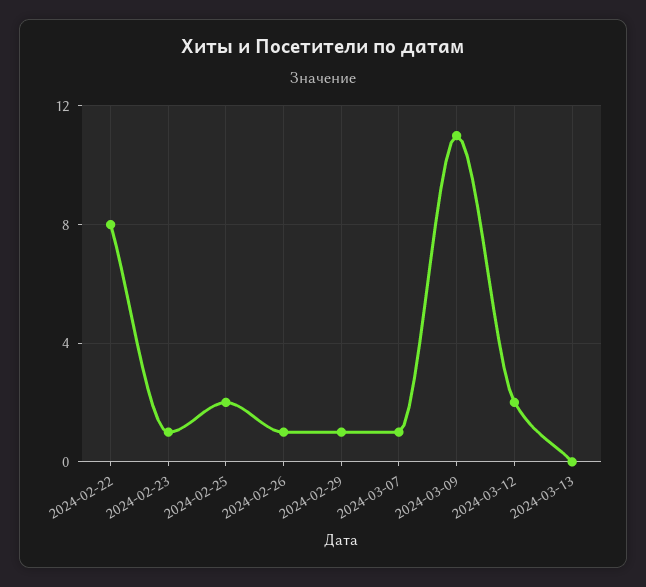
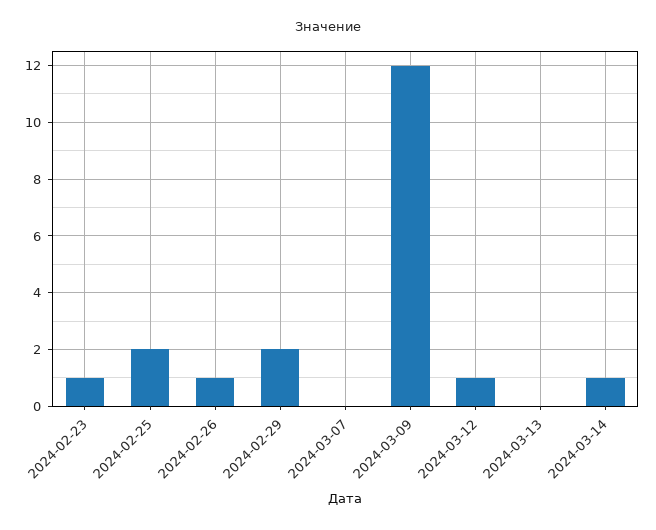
2024-02-22: 8 -> none
2024-02-29: 1 -> 2
2024-03-07: 1 -> 0
2024-03-09: 11 -> 12
2024-03-12: 2 -> 1
2024-03-14: none -> 1

